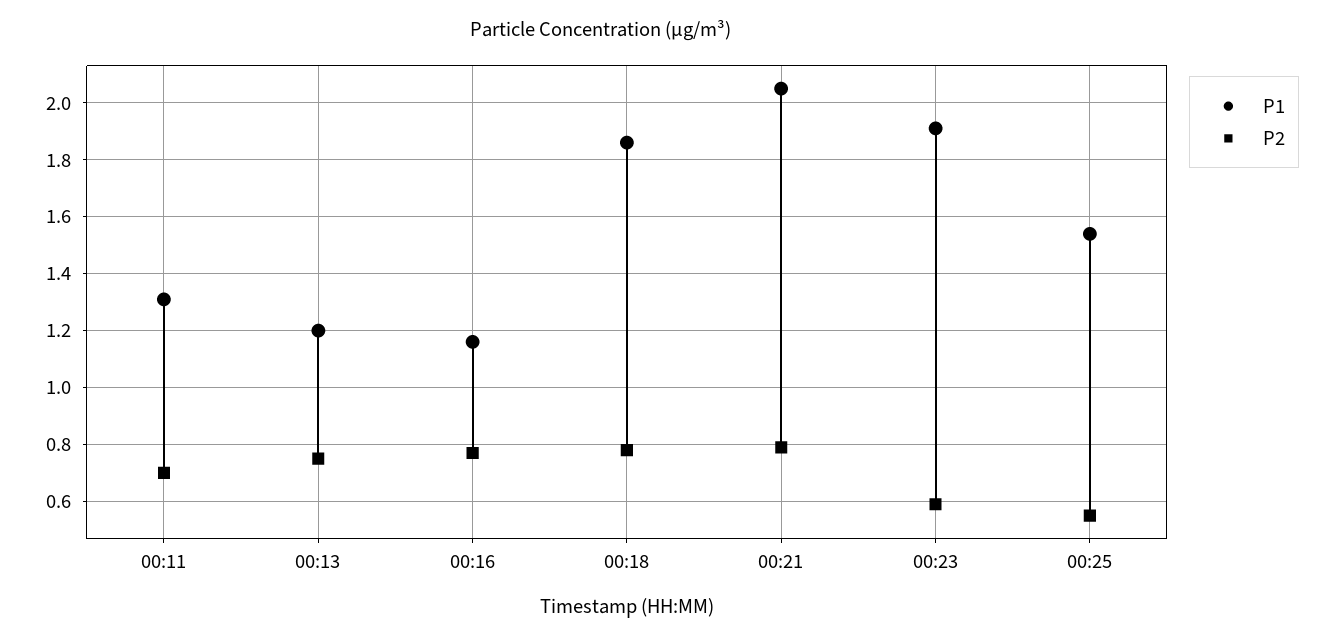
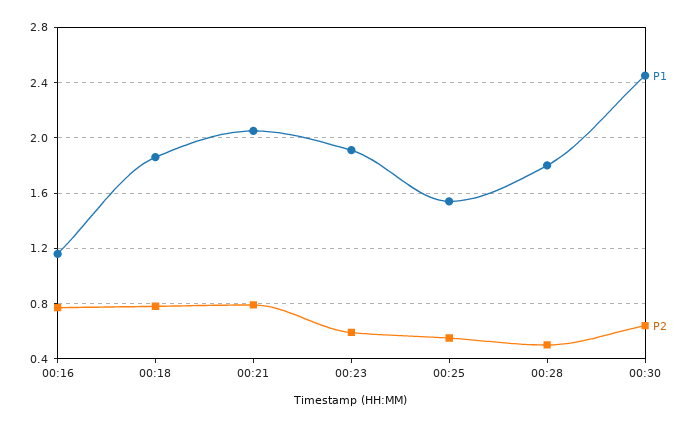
P1, 00:11: 1.3 -> none
P2, 00:11: 0.7 -> none
P1, 00:13: 1.2 -> none
P2, 00:13: 0.75 -> none
P1, 00:28: none -> 1.8
P2, 00:28: none -> 0.5
P1, 00:30: none -> 2.45
P2, 00:30: none -> 0.65

